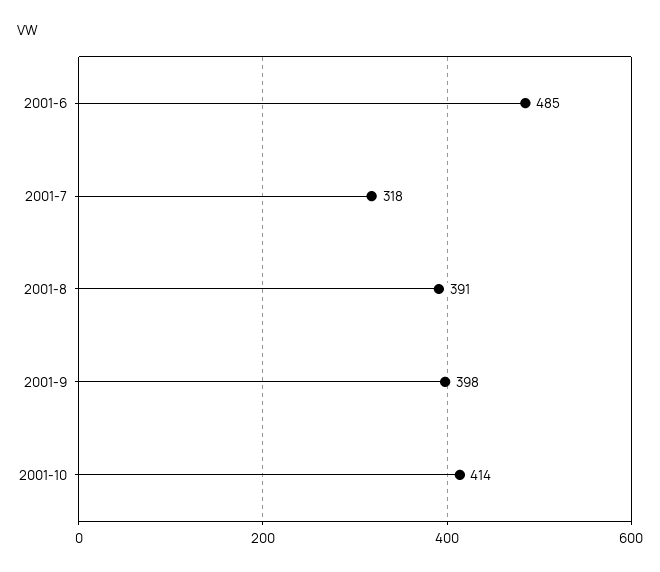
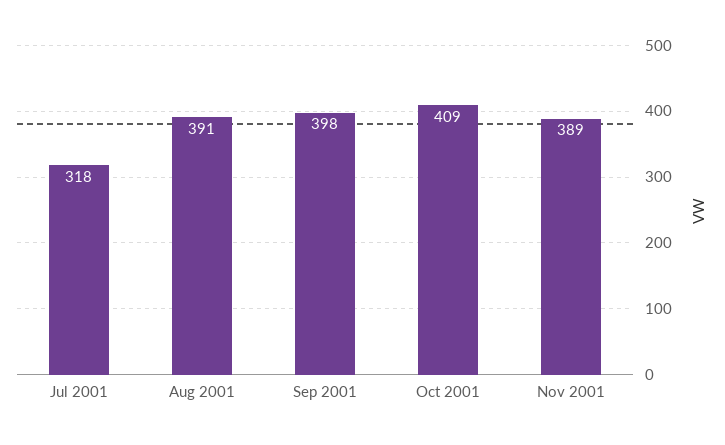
2001-6: 485 -> none
2001-10: 414 -> 409
Nov 2001: none -> 389

